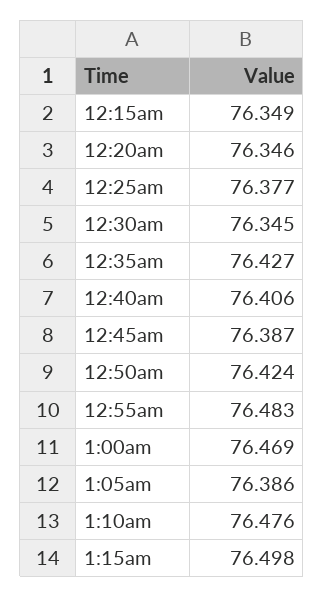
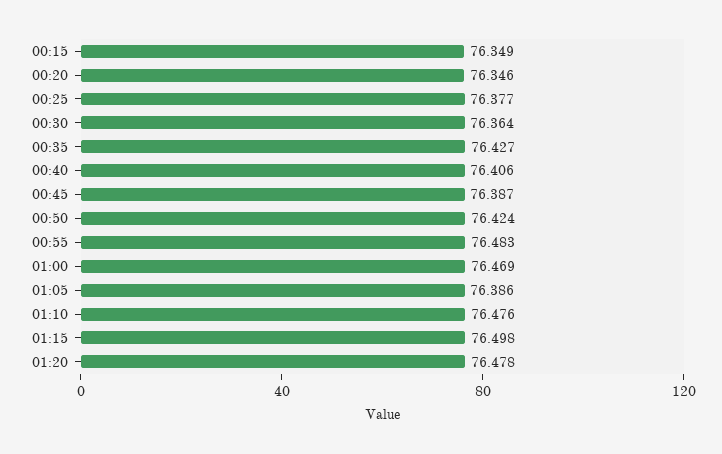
12:30am: 76.345 -> 76.364
01:20: none -> 76.478

